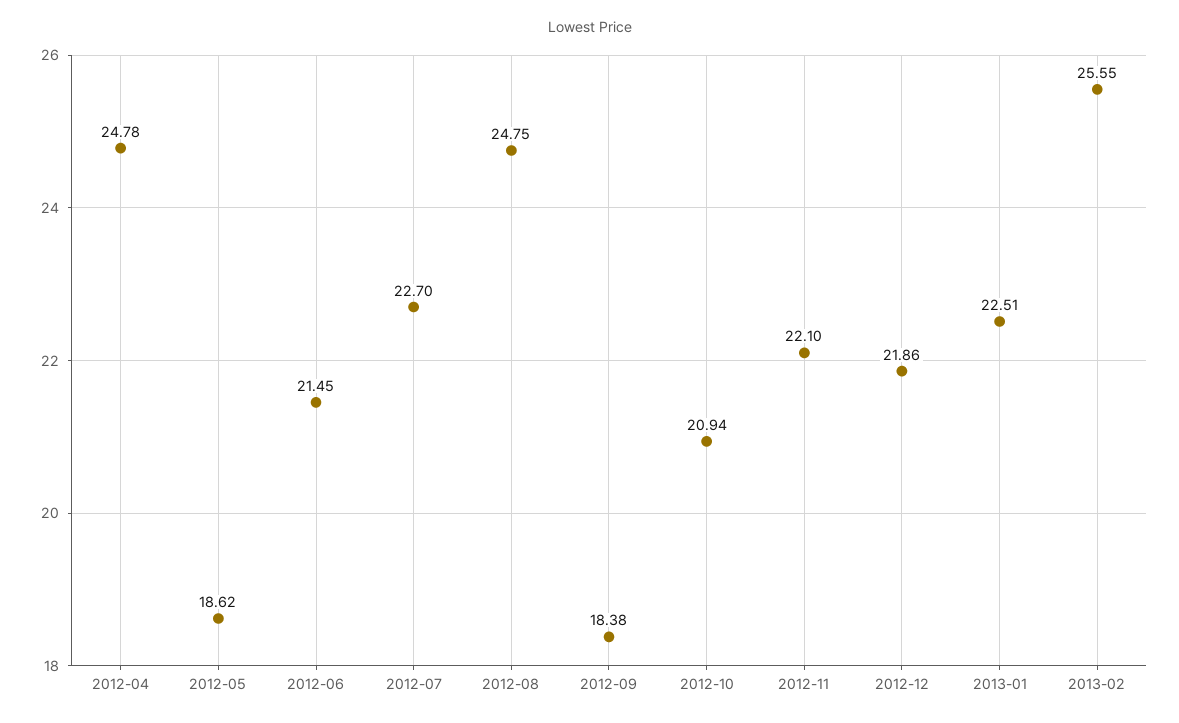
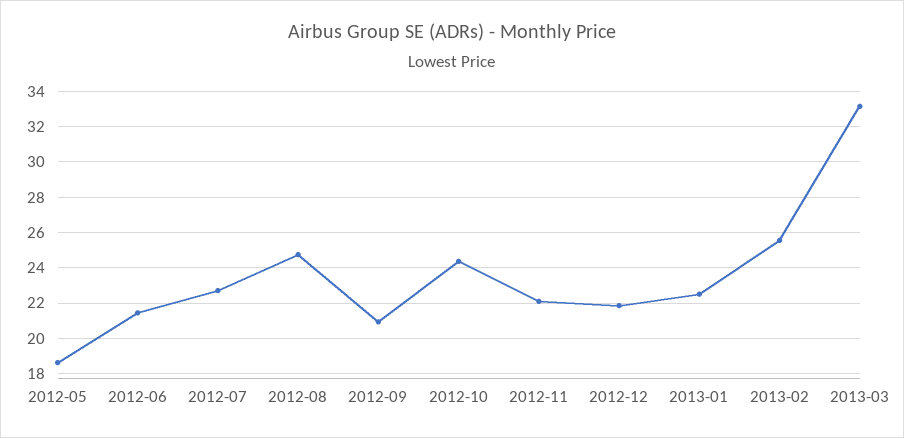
2012-04: 24.78 -> none
2012-09: 18.38 -> 21
2012-10: 20.94 -> 24.5
2013-03: none -> 33

